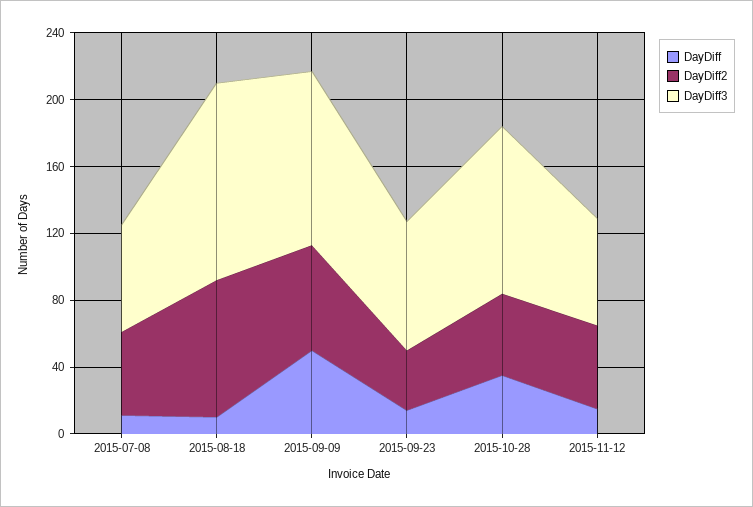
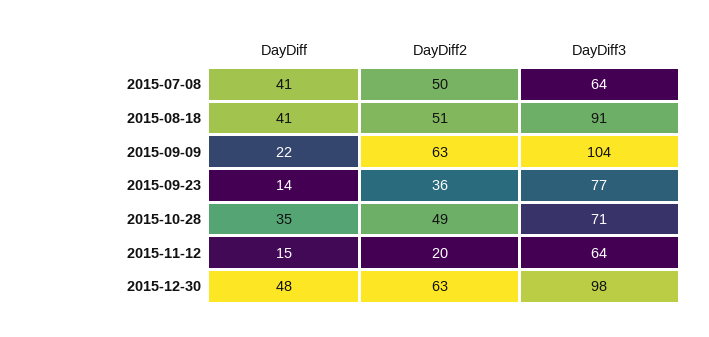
DayDiff, 2015-07-08: 10 -> 41
DayDiff, 2015-08-18: 10 -> 41
DayDiff2, 2015-08-18: 80 -> 51
DayDiff3, 2015-08-18: 120 -> 91
DayDiff, 2015-09-09: 50 -> 22
DayDiff3, 2015-10-28: 100 -> 71
DayDiff2, 2015-11-12: 50 -> 20
DayDiff, 2015-12-30: none -> 48
DayDiff2, 2015-12-30: none -> 63
DayDiff3, 2015-12-30: none -> 98

